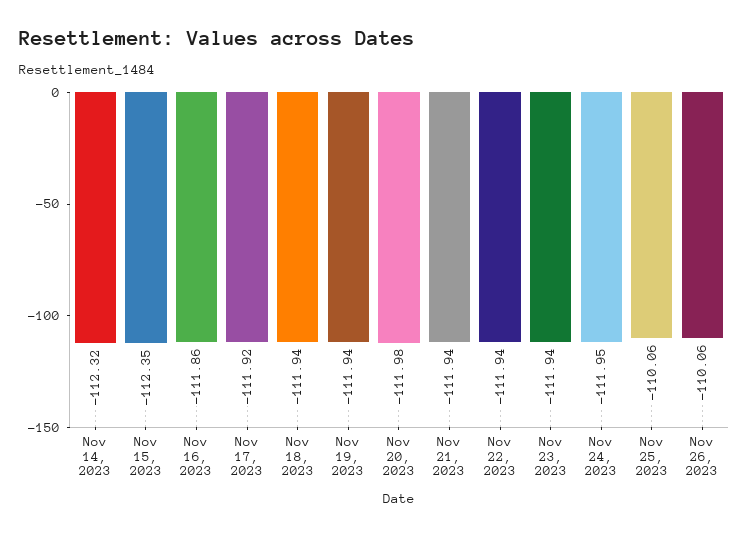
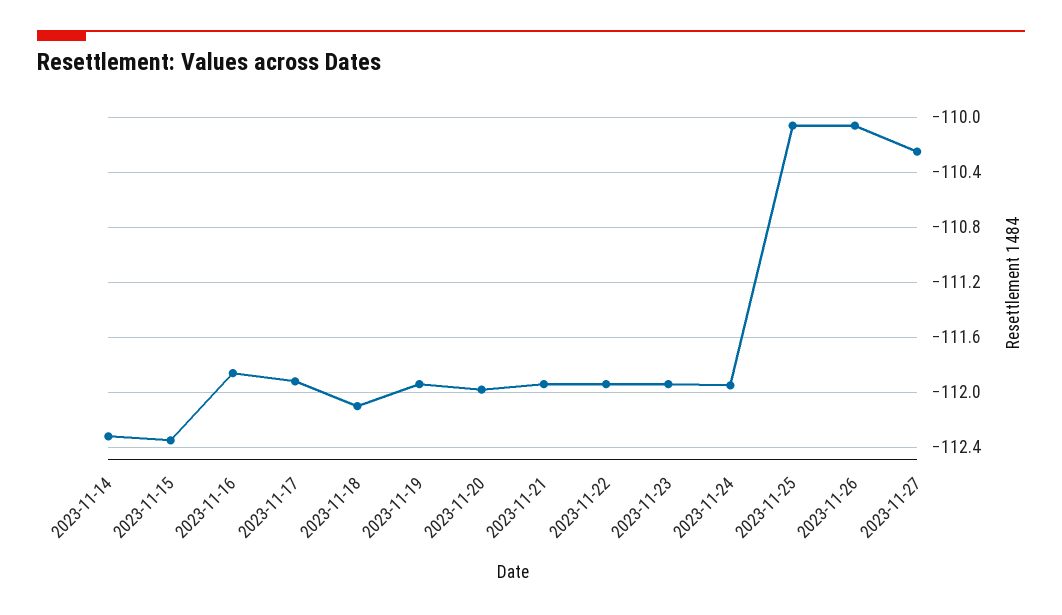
Nov 18, 2023: -111.94 -> -112.1
2023-11-27: none -> -110.25

